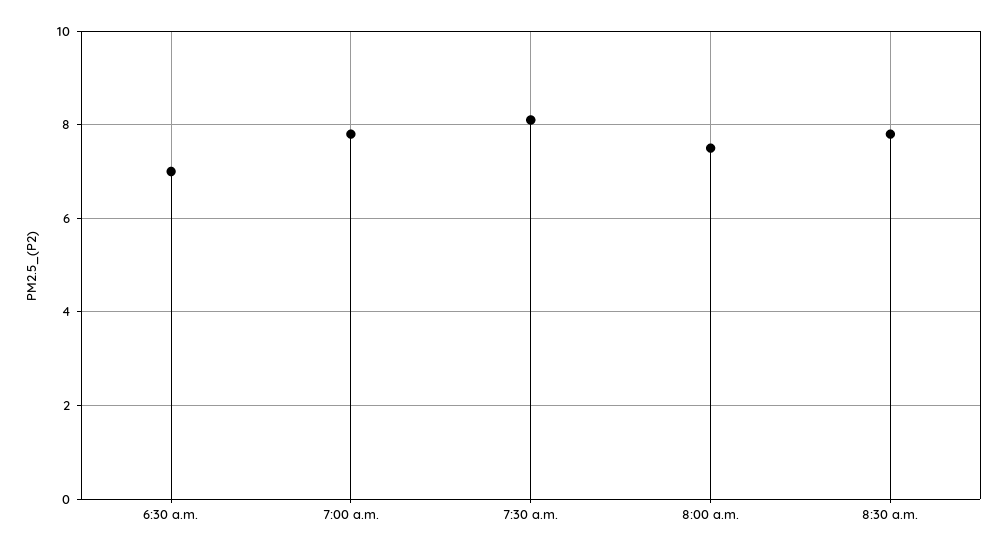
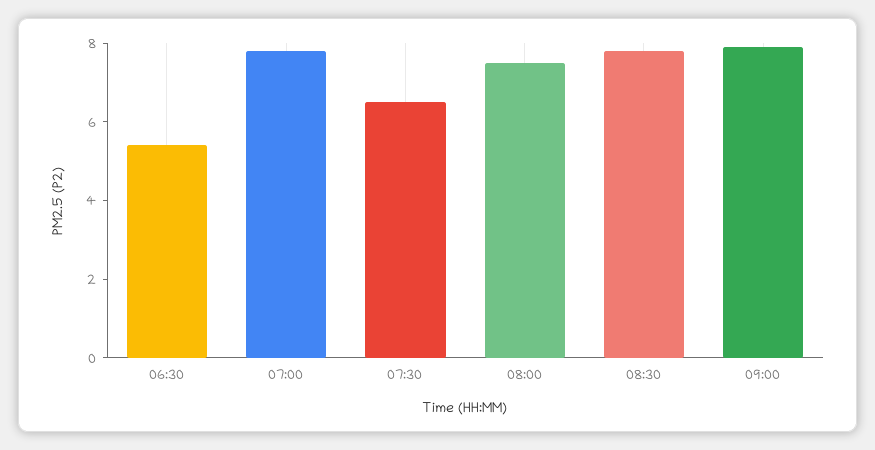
6:30 a.m.: 7 -> 5.5
7:30 a.m.: 8 -> 6.5
09:00: none -> 8

